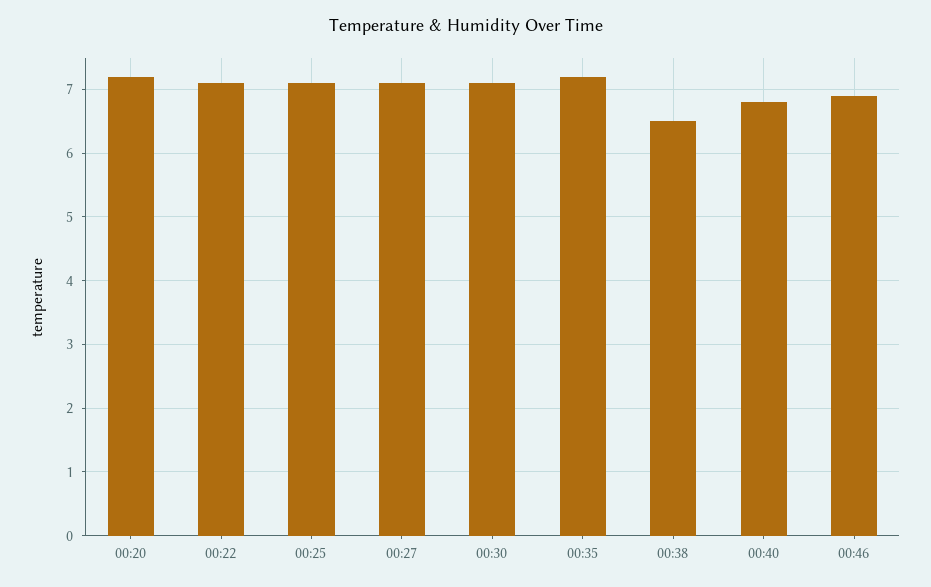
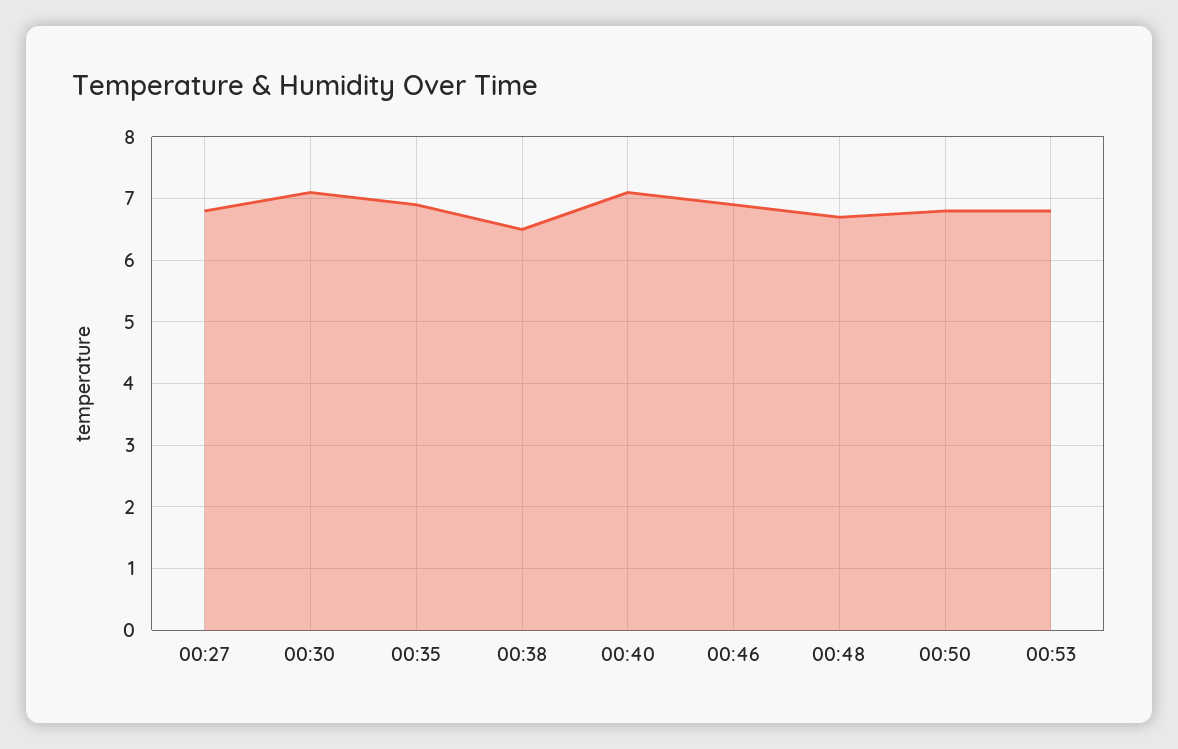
00:20: 7.2 -> none
00:22: 7.1 -> none
00:25: 7.1 -> none
00:27: 7.1 -> 6.8
00:35: 7.2 -> 6.9
00:40: 6.8 -> 7.1
00:48: none -> 6.7
00:50: none -> 6.8
00:53: none -> 6.8

